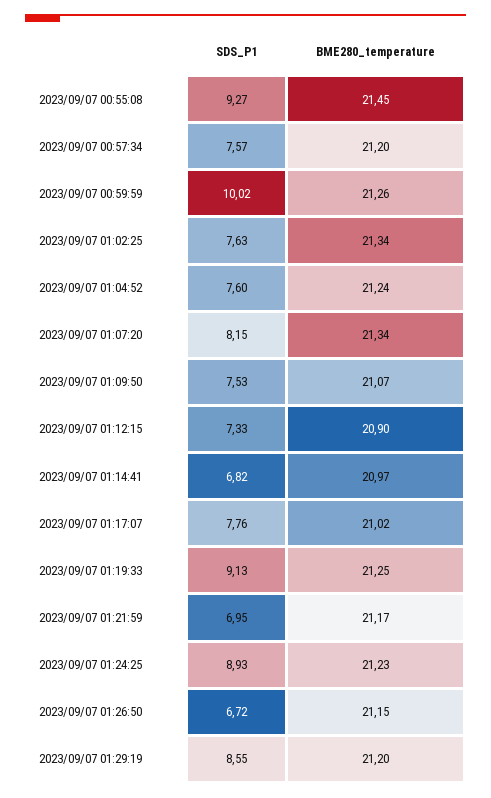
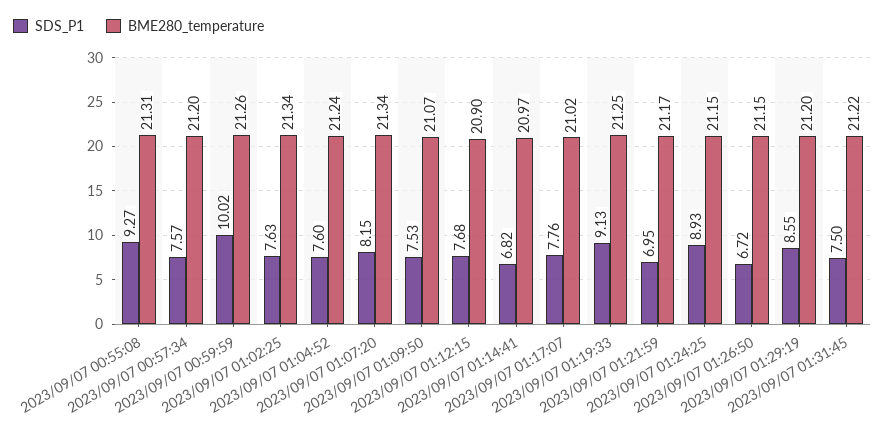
BME280_temperature, 2023/09/07 00:55:08: 21.45 -> 21.31
SDS_P1, 2023/09/07 01:12:15: 7.33 -> 7.68
BME280_temperature, 2023/09/07 01:24:25: 21.23 -> 21.15
SDS_P1, 2023/09/07 01:31:45: none -> 7.5
BME280_temperature, 2023/09/07 01:31:45: none -> 21.22

